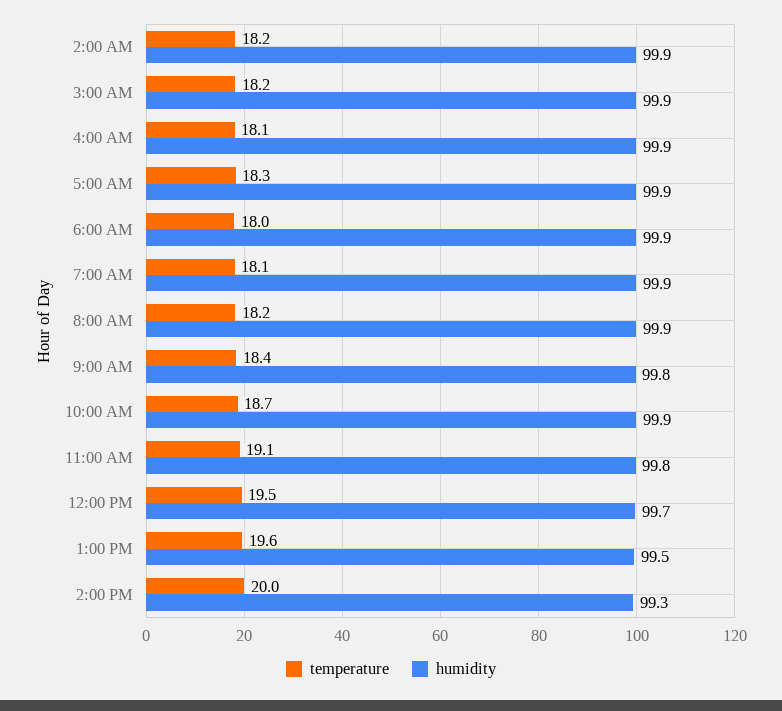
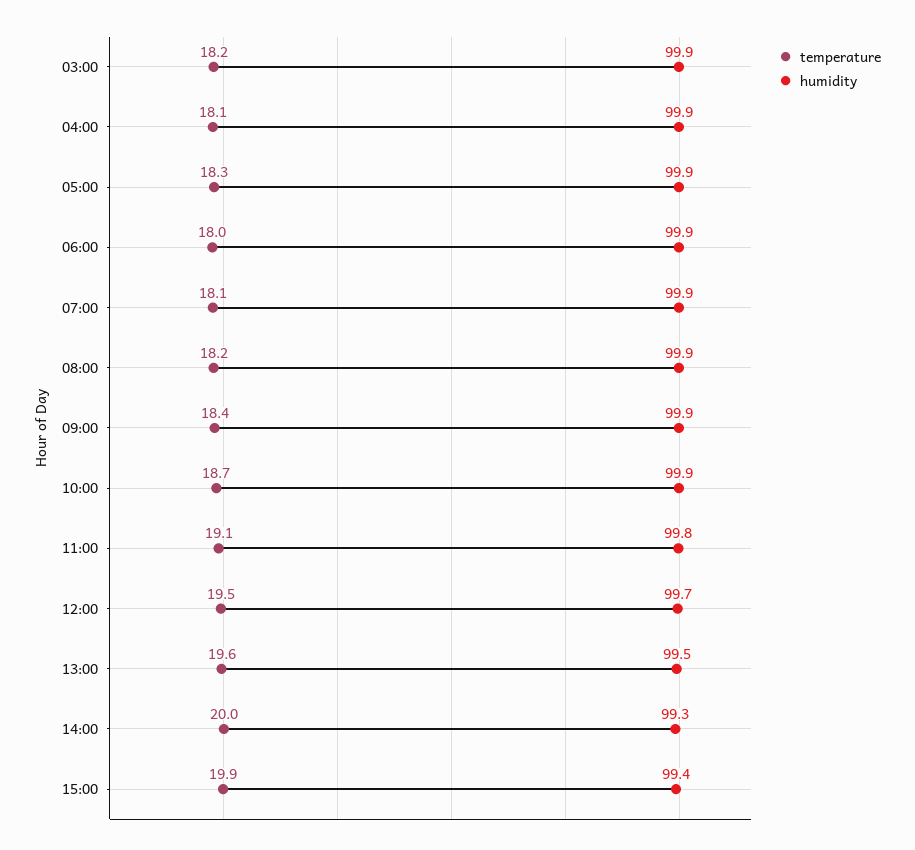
temperature, 2:00 AM: 18.2 -> none
humidity, 2:00 AM: 99.9 -> none
humidity, 9:00 AM: 99.8 -> 99.9
temperature, 15:00: none -> 19.9
humidity, 15:00: none -> 99.4

